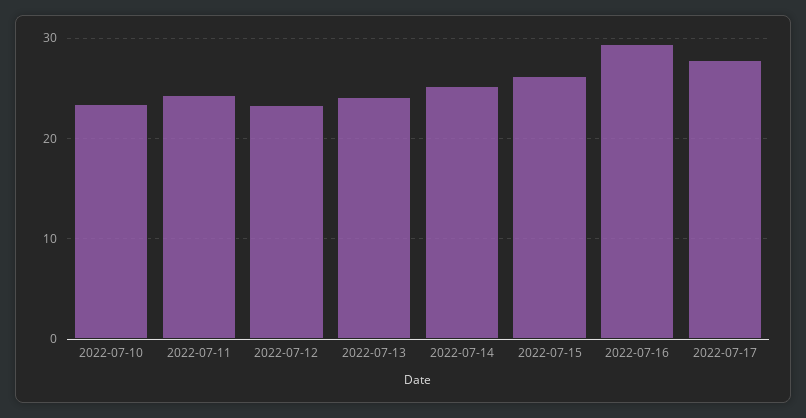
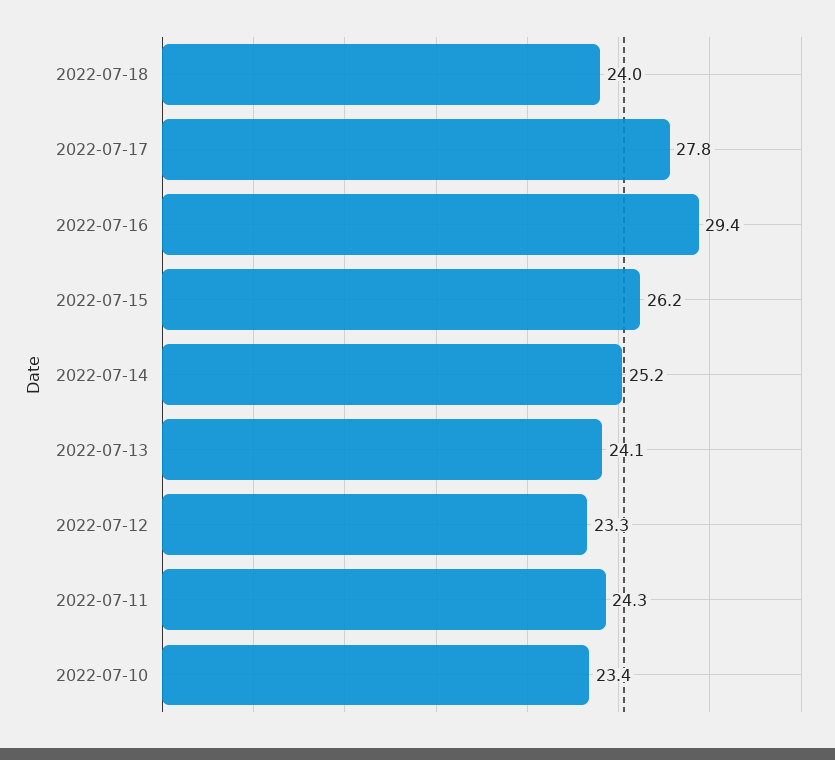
2022-07-18: none -> 24

